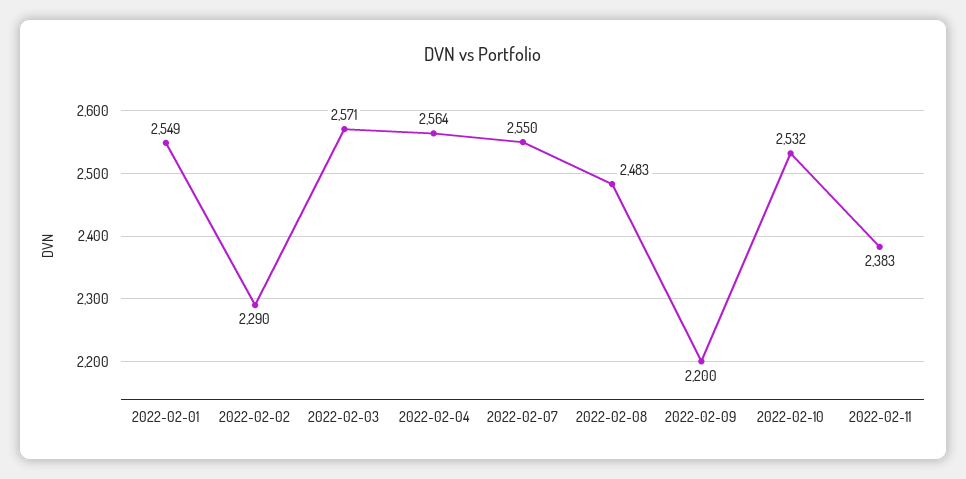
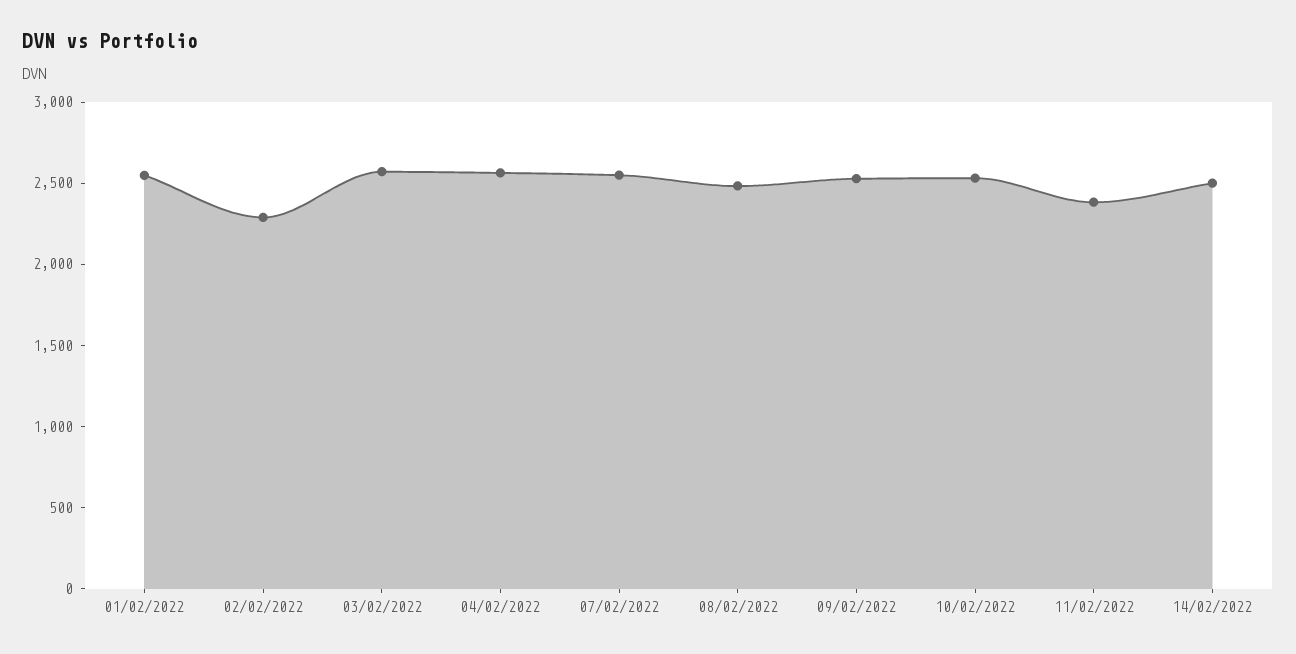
2022-02-09: 2200 -> 2500
14/02/2022: none -> 2500

